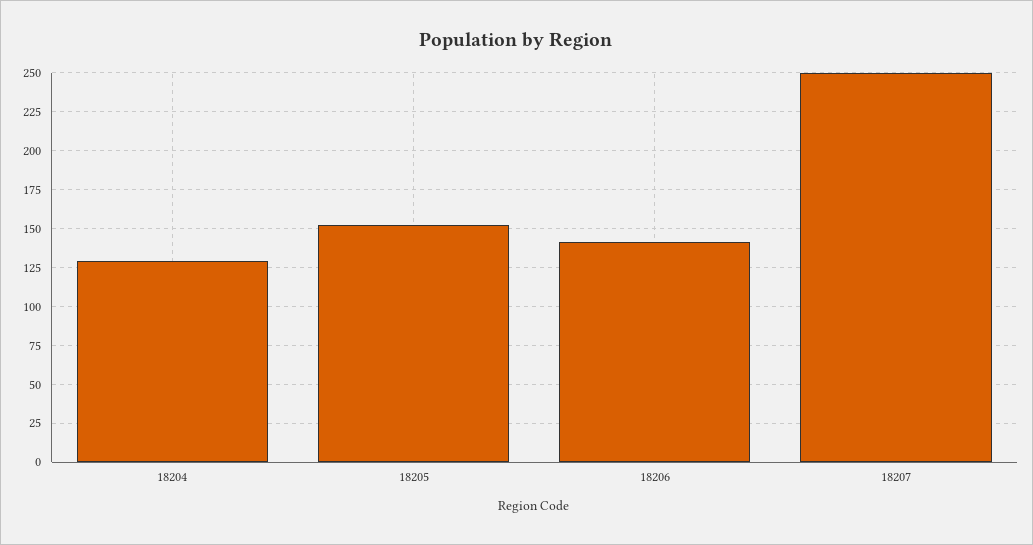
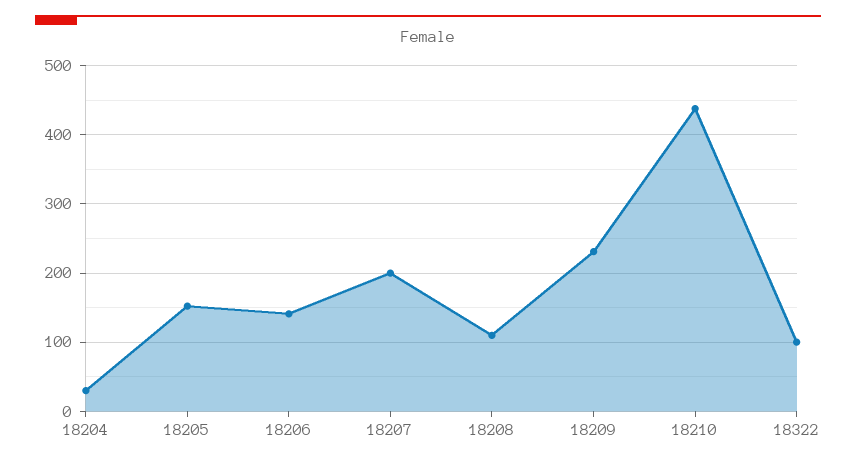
18204: 130 -> 30
18207: 250 -> 200
18208: none -> 110
18209: none -> 230
18210: none -> 440
18322: none -> 100

